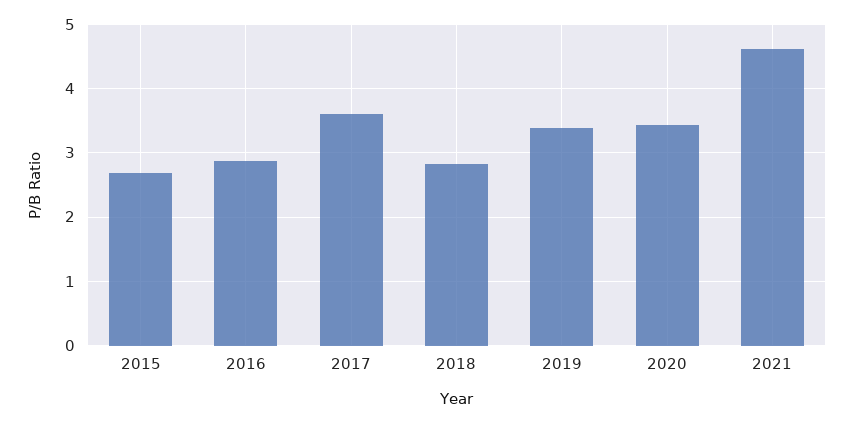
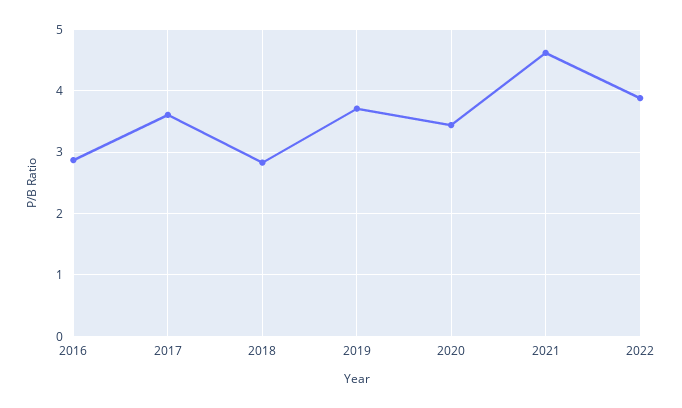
2015: 2.7 -> none
2019: 3.4 -> 3.7
2022: none -> 3.9

